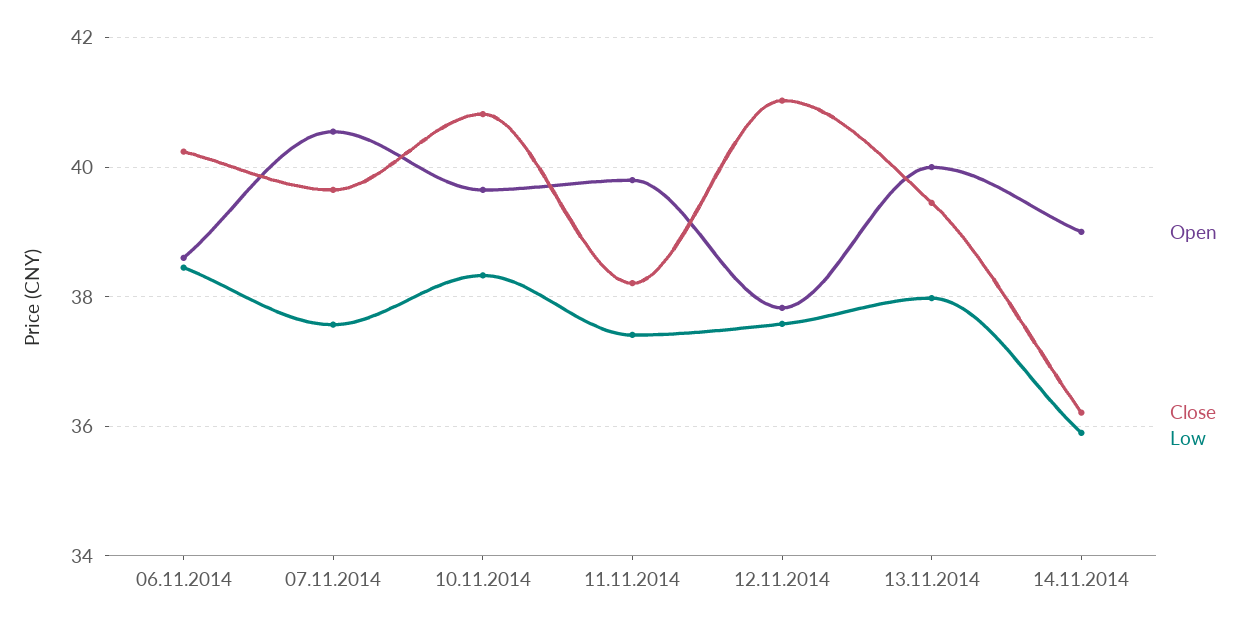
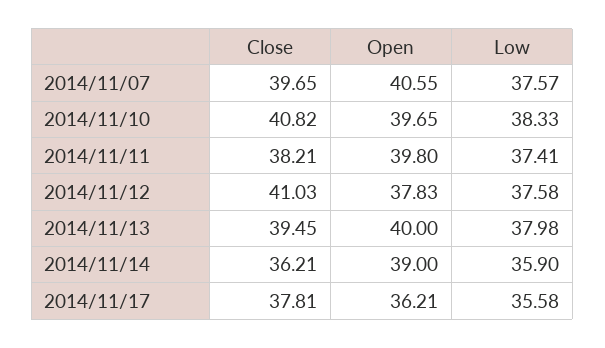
Open, 06.11.2014: 38.6 -> none
Close, 06.11.2014: 40.2 -> none
Low, 06.11.2014: 38.4 -> none
Close, 2014/11/17: none -> 37.81
Open, 2014/11/17: none -> 36.21
Low, 2014/11/17: none -> 35.58

